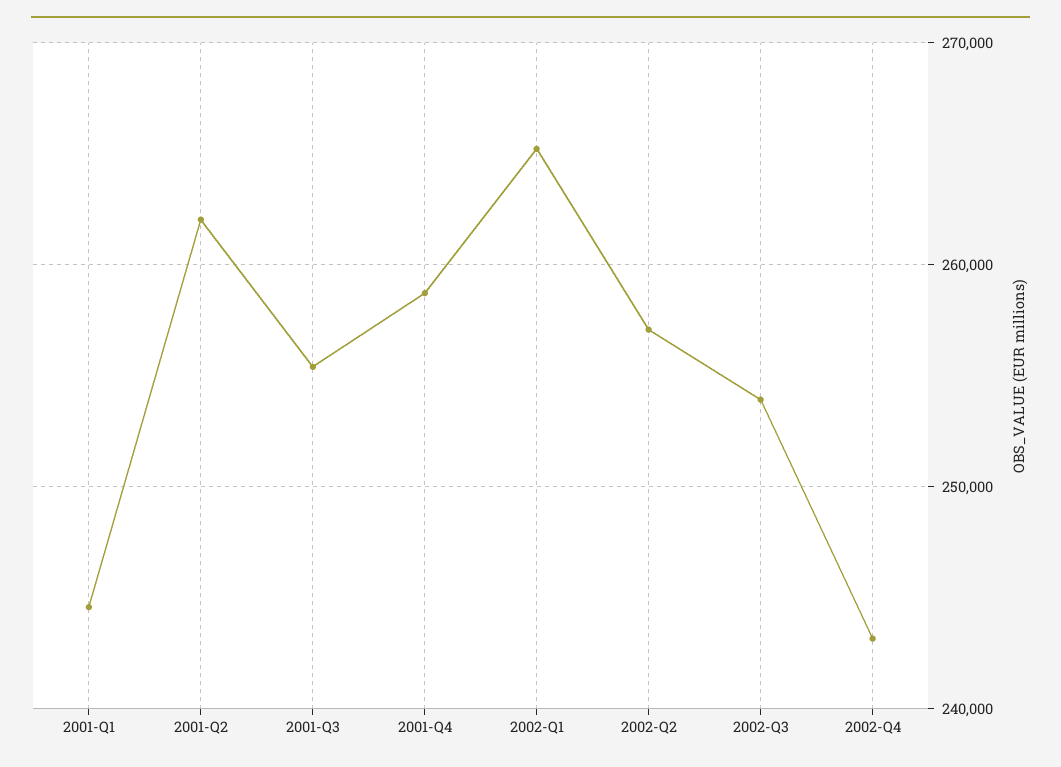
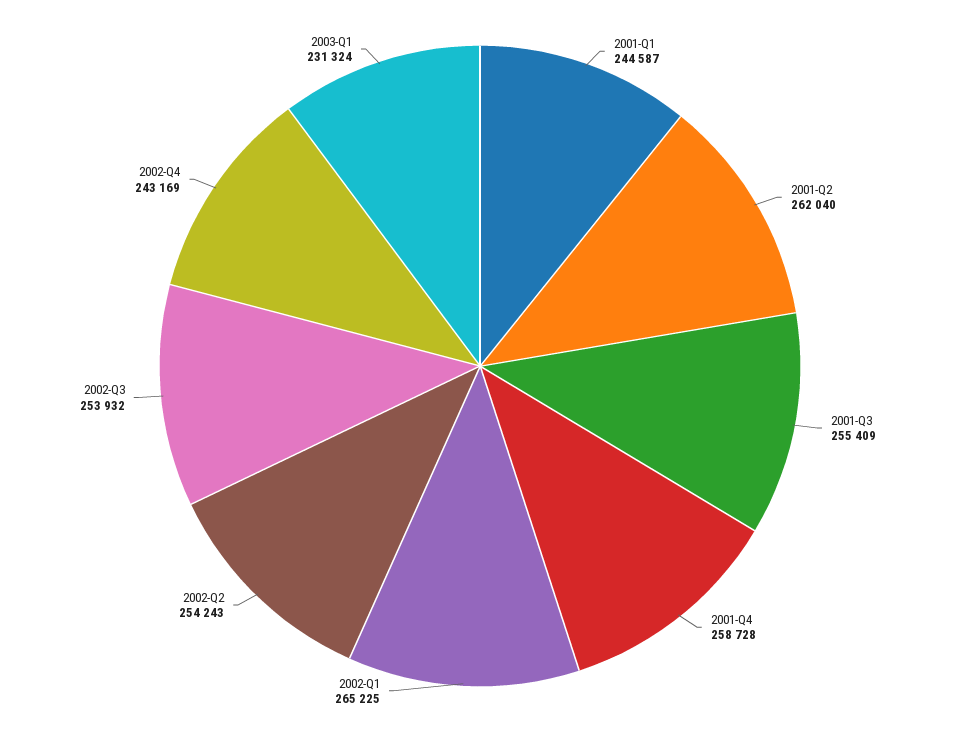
2002-Q2: 257000 -> 254243
2003-Q1: none -> 231324

